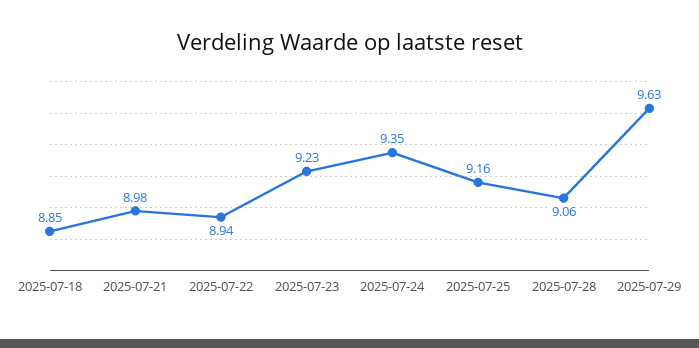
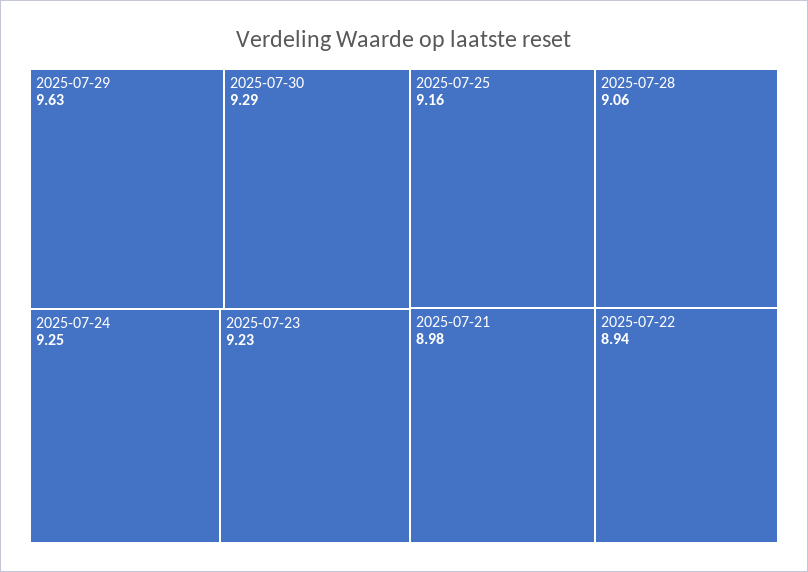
2025-07-18: 8.85 -> none
2025-07-24: 9.35 -> 9.25
2025-07-30: none -> 9.29

